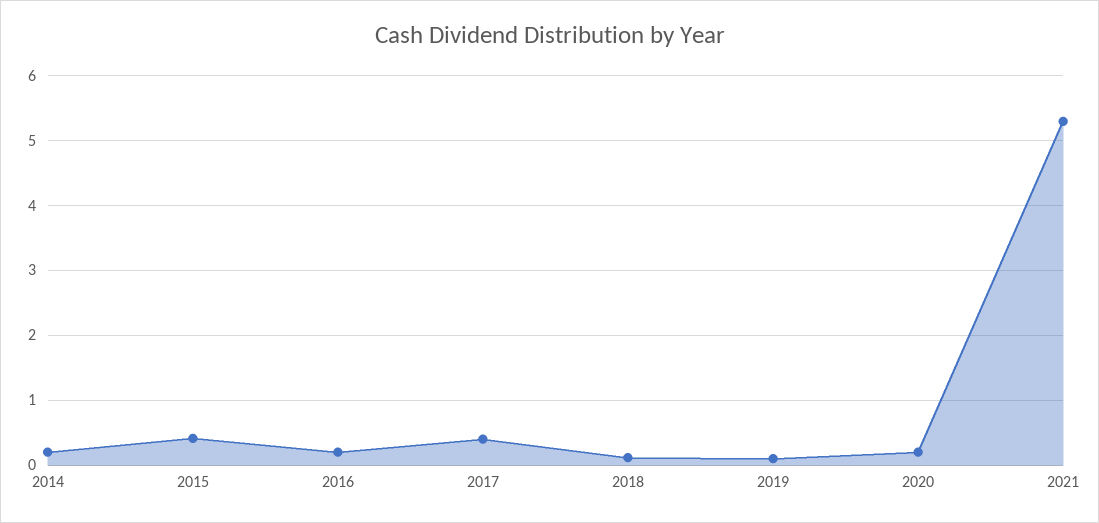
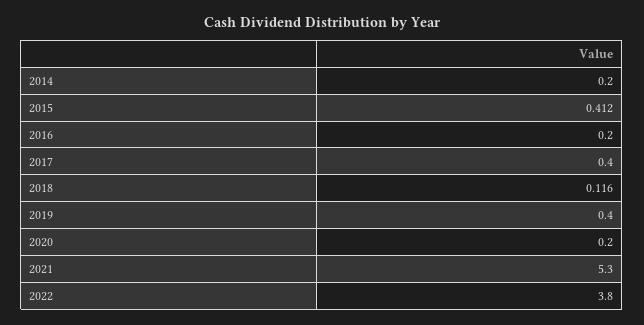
2019: 0.1 -> 0.4
2022: none -> 3.8

